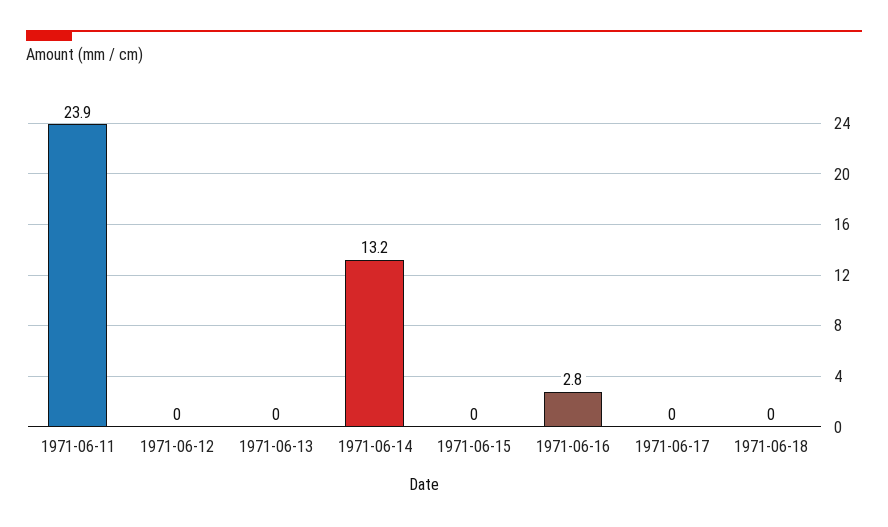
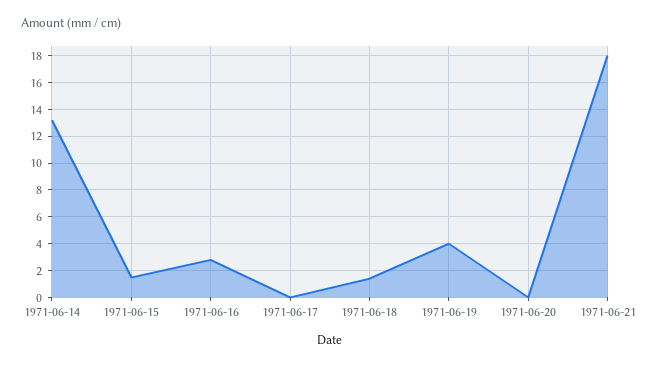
1971-06-11: 23.9 -> none
1971-06-12: 0 -> none
1971-06-13: 0 -> none
1971-06-15: 0 -> 1.5
1971-06-18: 0 -> 1.5
1971-06-19: none -> 4
1971-06-20: none -> 0
1971-06-21: none -> 18

